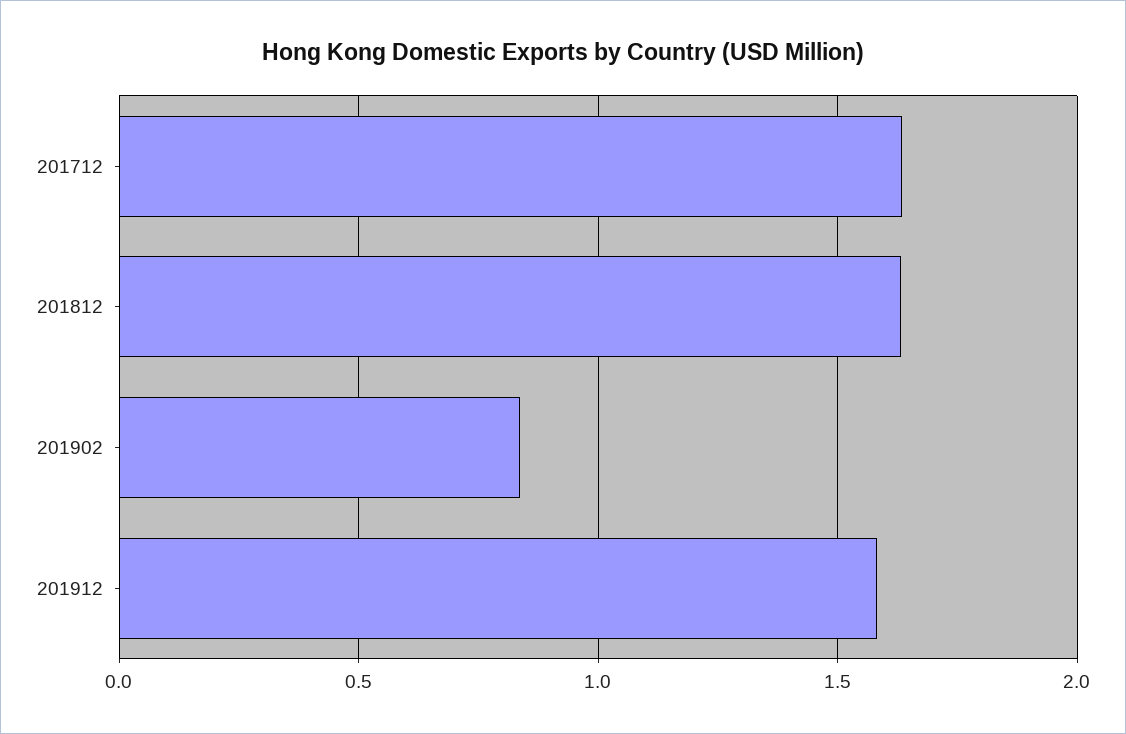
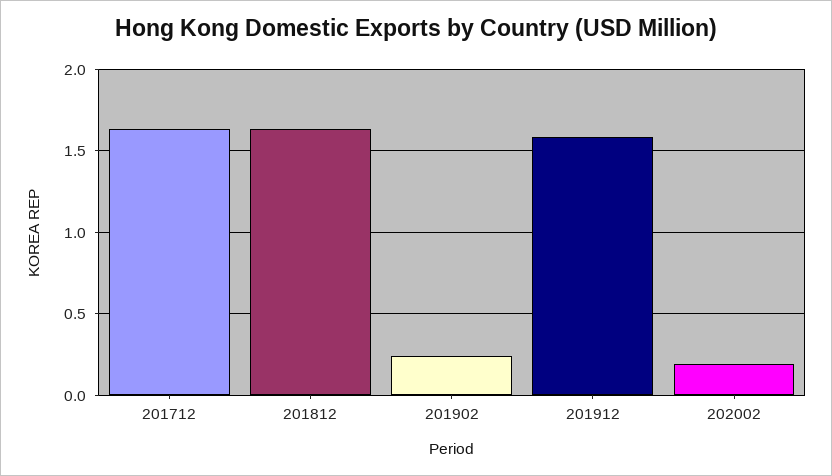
201902: 0.85 -> 0.25
202002: none -> 0.2

